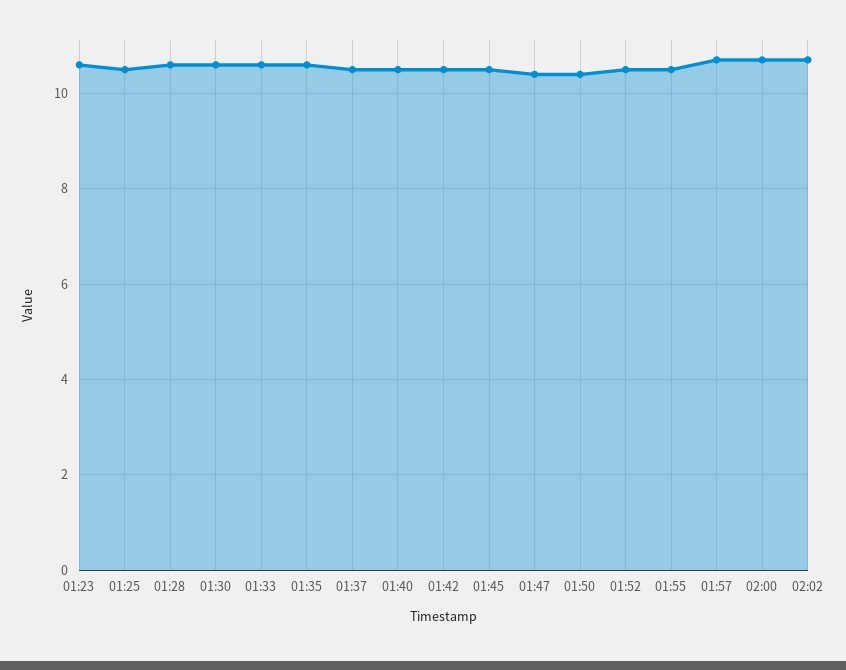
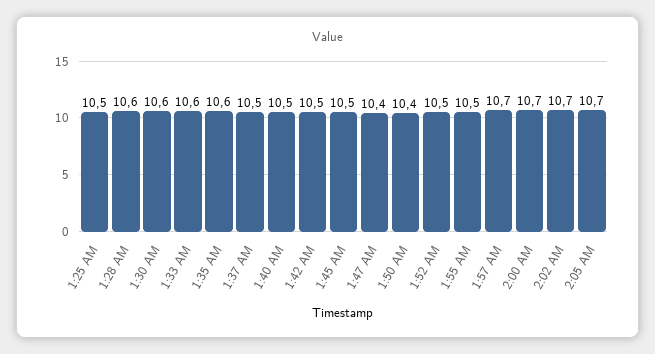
01:23: 10.5 -> none
2:05 AM: none -> 10.7

